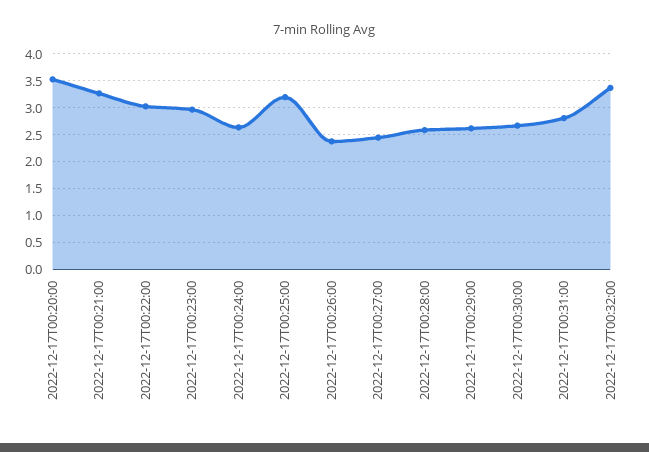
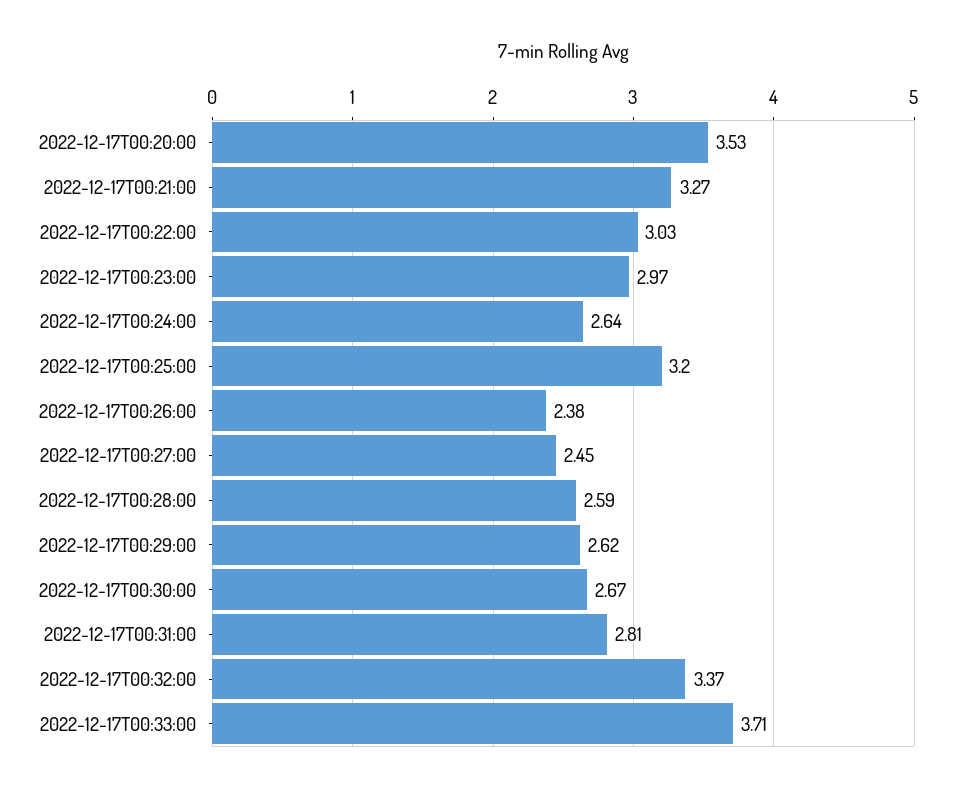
2022-12-17T00:33:00: none -> 3.71

